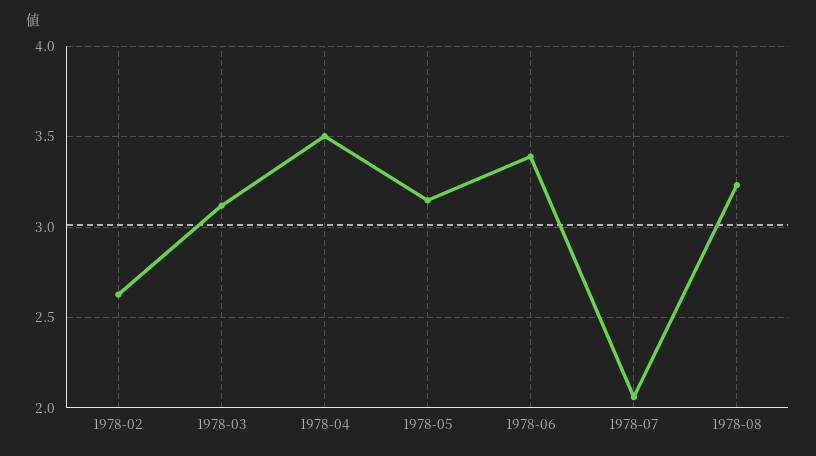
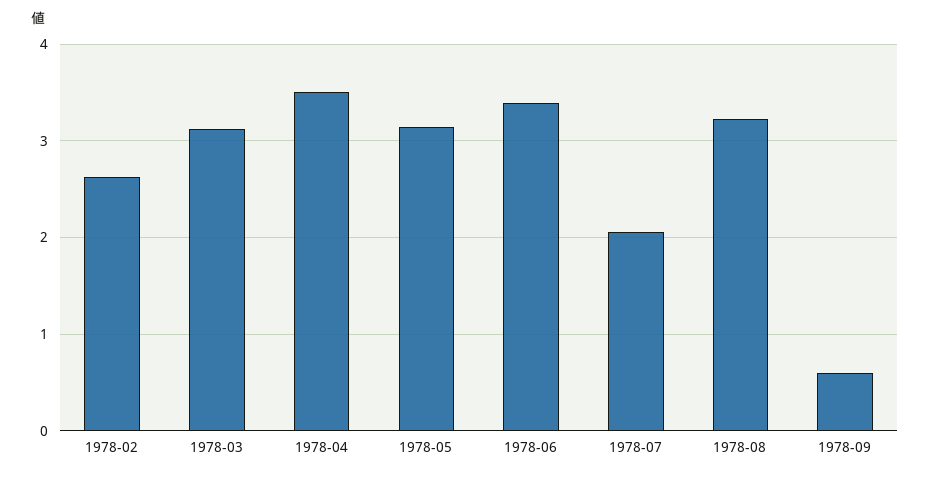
1978-09: none -> 0.6

